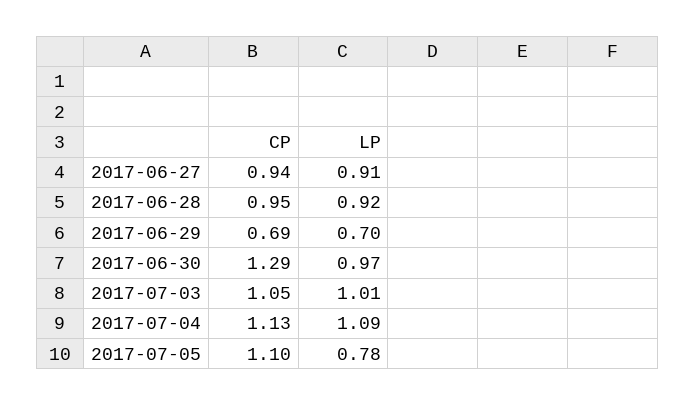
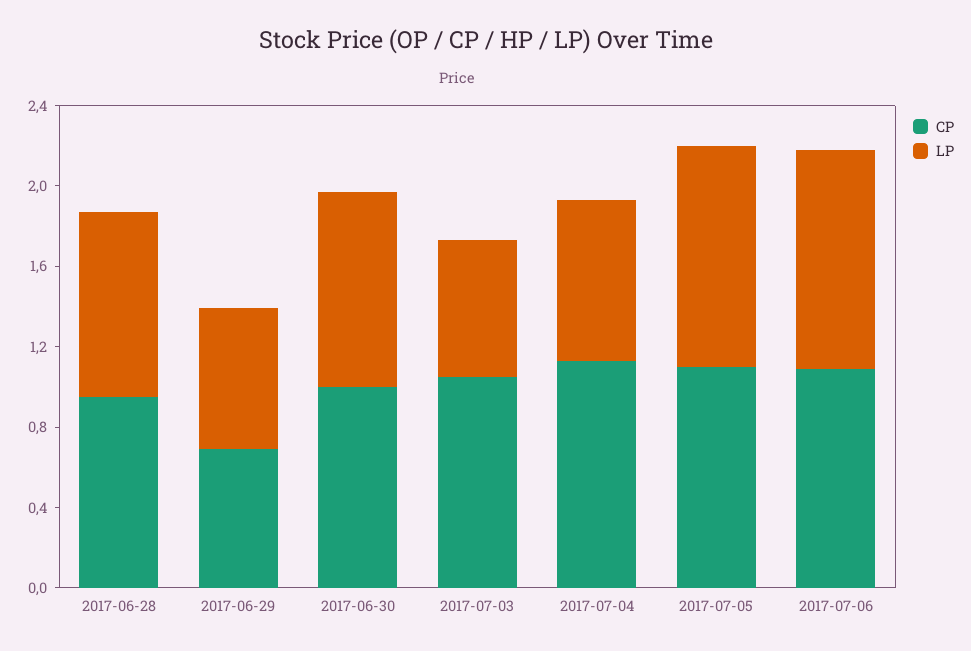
CP, 2017-06-27: 0.94 -> none
LP, 2017-06-27: 0.91 -> none
CP, 2017-06-30: 1.29 -> 1
LP, 2017-07-03: 1.01 -> 0.7
LP, 2017-07-04: 1.09 -> 0.8
LP, 2017-07-05: 0.78 -> 1.1
CP, 2017-07-06: none -> 1.1
LP, 2017-07-06: none -> 1.1

